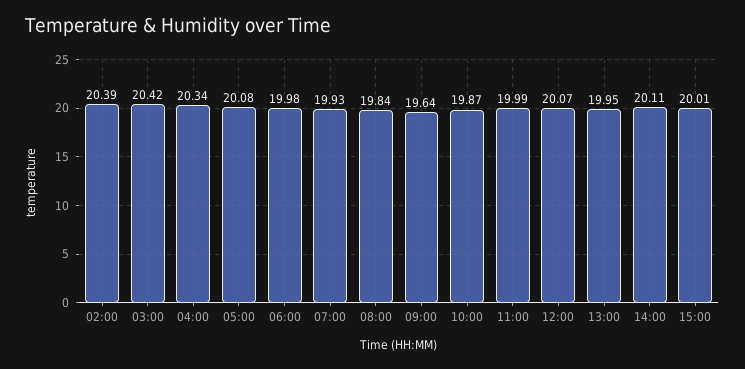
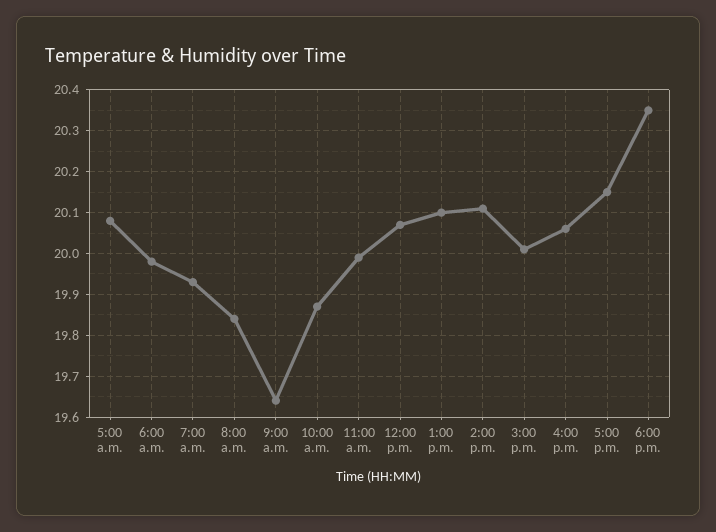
02:00: 20.39 -> none
03:00: 20.42 -> none
04:00: 20.34 -> none
13:00: 19.95 -> 20.1
4:00 p.m.: none -> 20.05
5:00 p.m.: none -> 20.15
6:00 p.m.: none -> 20.35

